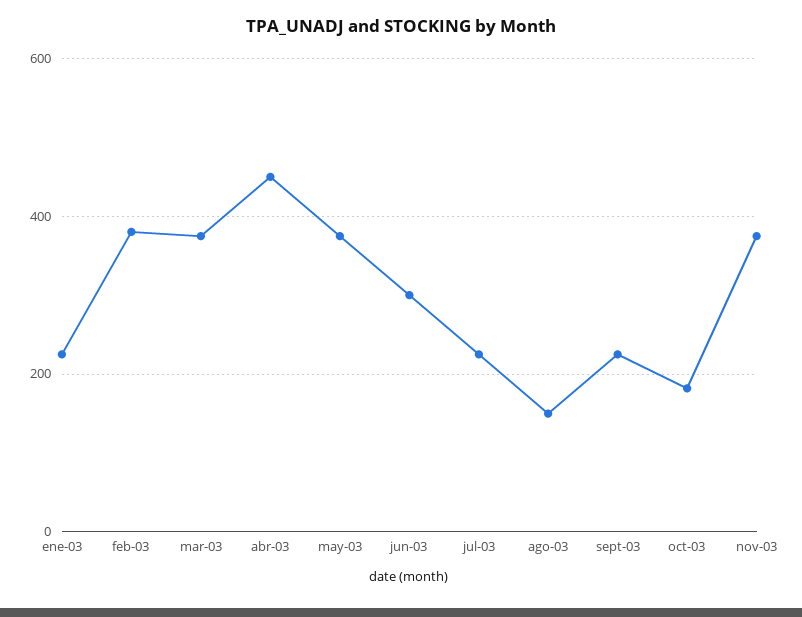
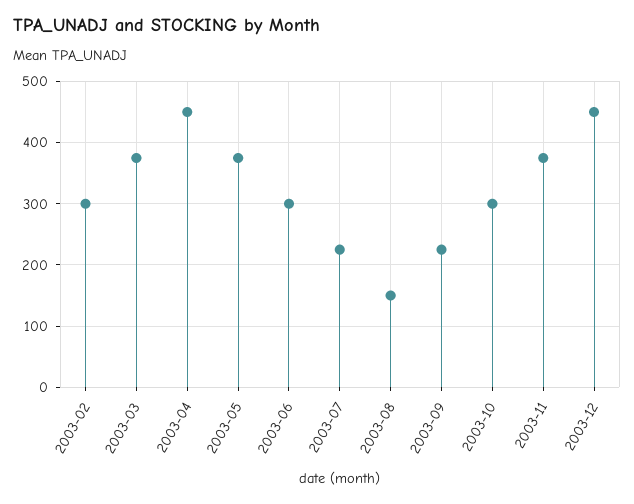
ene-03: 220 -> none
feb-03: 380 -> 300
oct-03: 180 -> 300
2003-12: none -> 450

